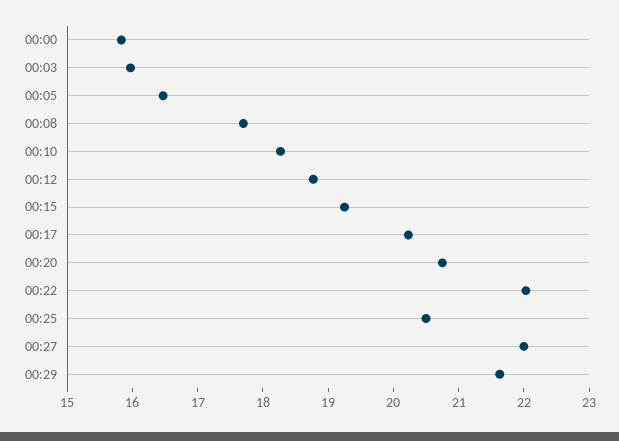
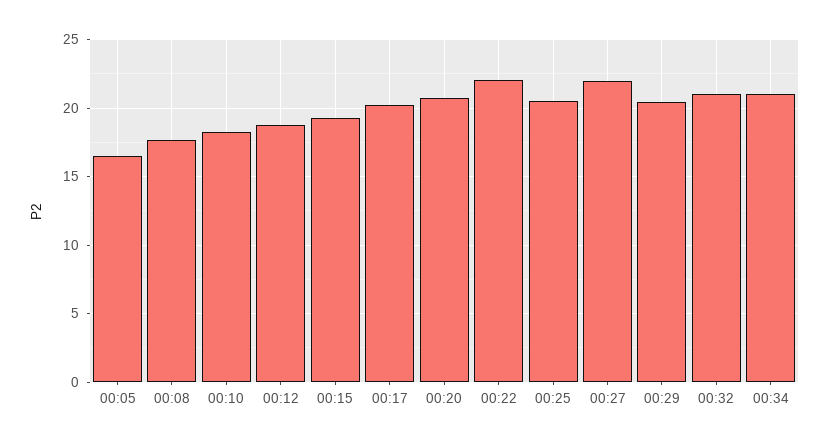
00:00: 15.8 -> none
00:03: 16 -> none
00:29: 21.6 -> 20.5
00:32: none -> 21
00:34: none -> 21

